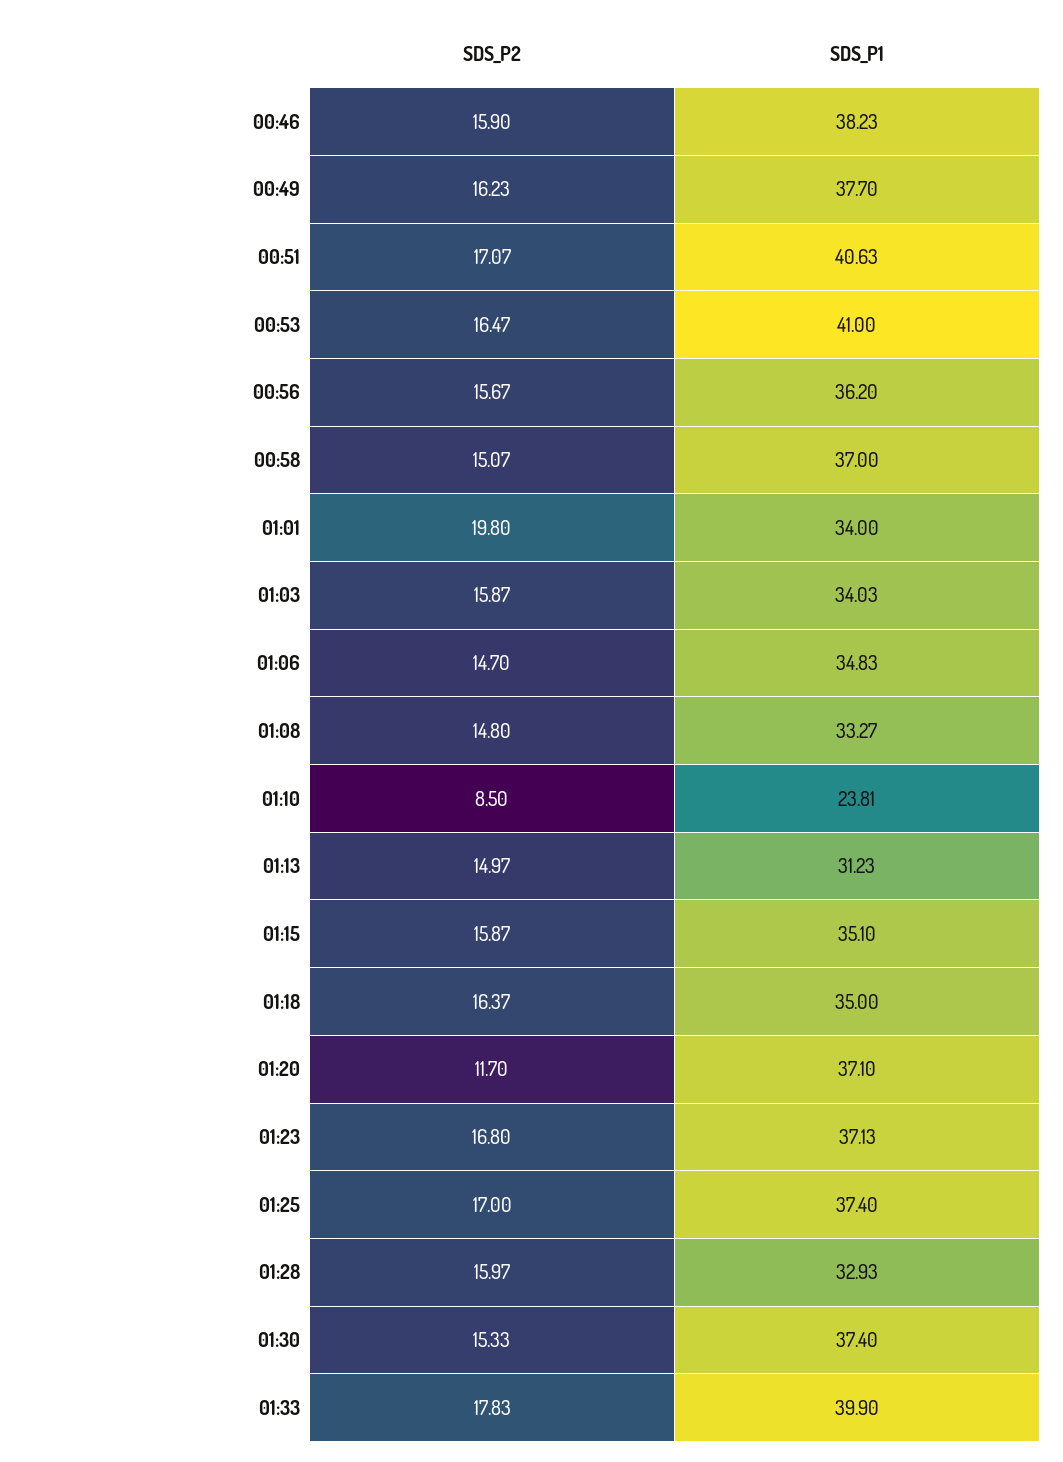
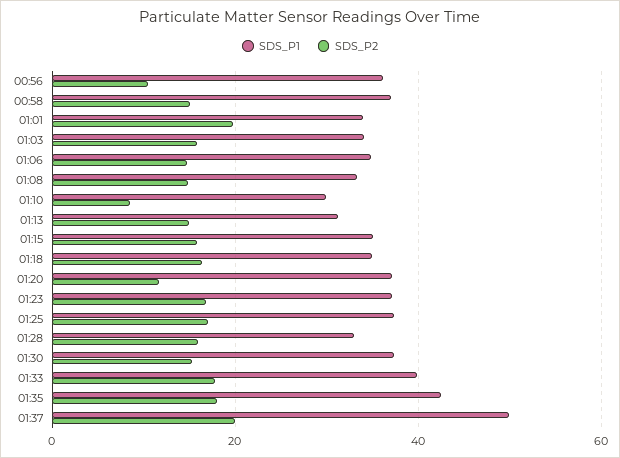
SDS_P2, 00:46: 15.9 -> none
SDS_P1, 00:46: 38.23 -> none
SDS_P2, 00:49: 16.23 -> none
SDS_P1, 00:49: 37.7 -> none
SDS_P2, 00:51: 17.07 -> none
SDS_P1, 00:51: 40.63 -> none
SDS_P2, 00:53: 16.47 -> none
SDS_P1, 00:53: 41 -> none
SDS_P2, 00:56: 15.67 -> 10
SDS_P1, 01:10: 23.81 -> 30
SDS_P1, 01:35: none -> 42
SDS_P2, 01:35: none -> 18
SDS_P1, 01:37: none -> 50
SDS_P2, 01:37: none -> 20

